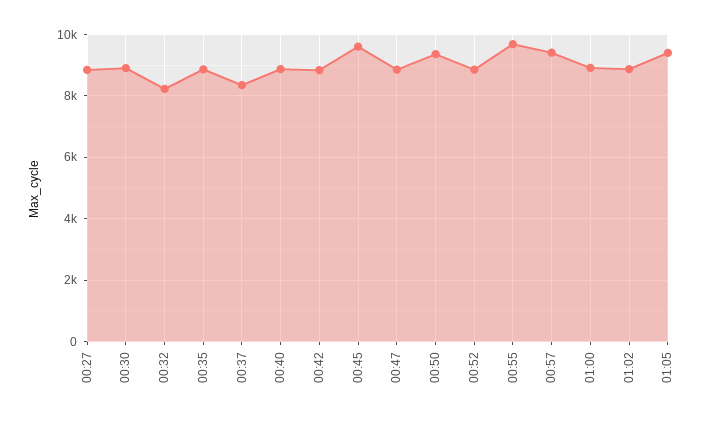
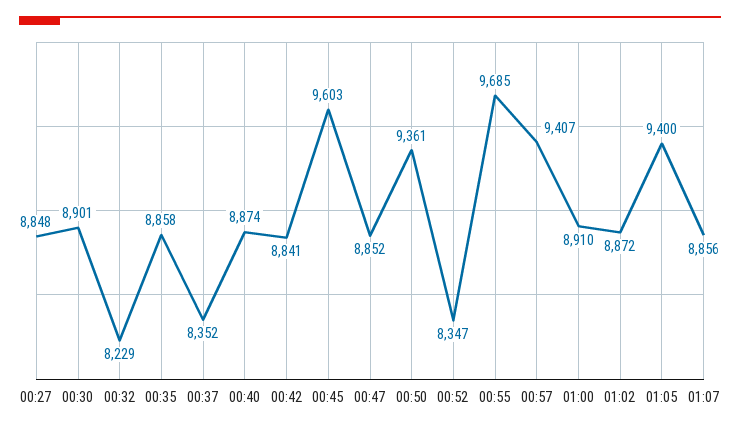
00:52: 8800 -> 8347
01:07: none -> 8856

